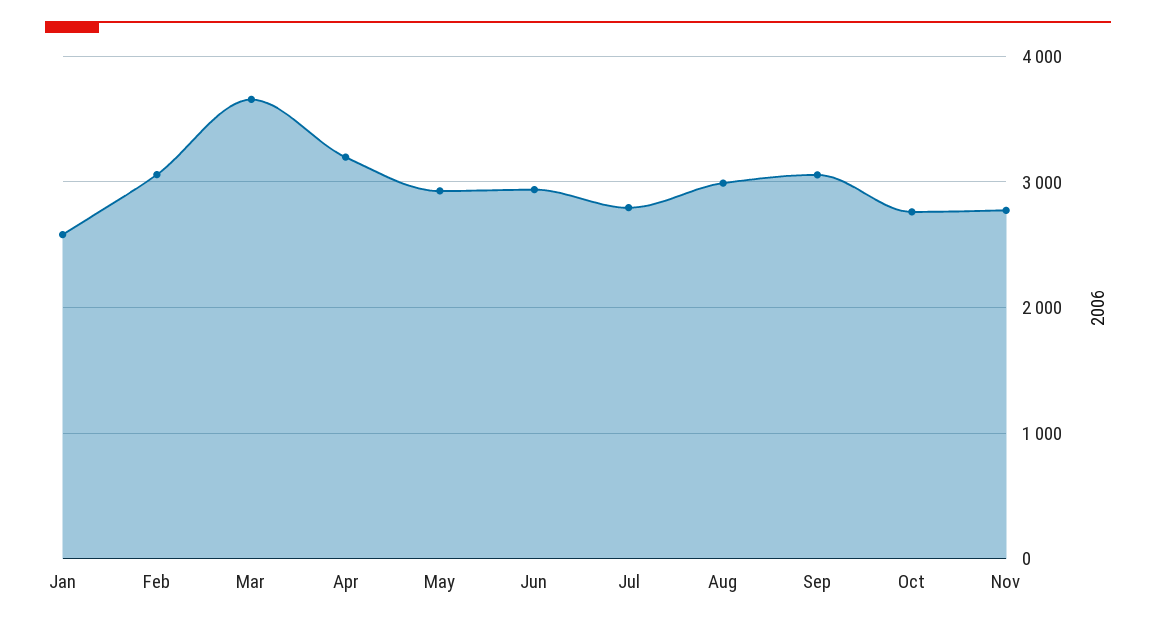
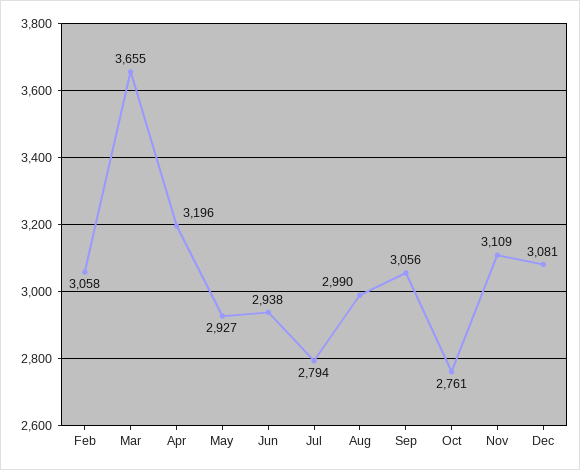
Jan: 2600 -> none
Nov: 2800 -> 3109
Dec: none -> 3081

